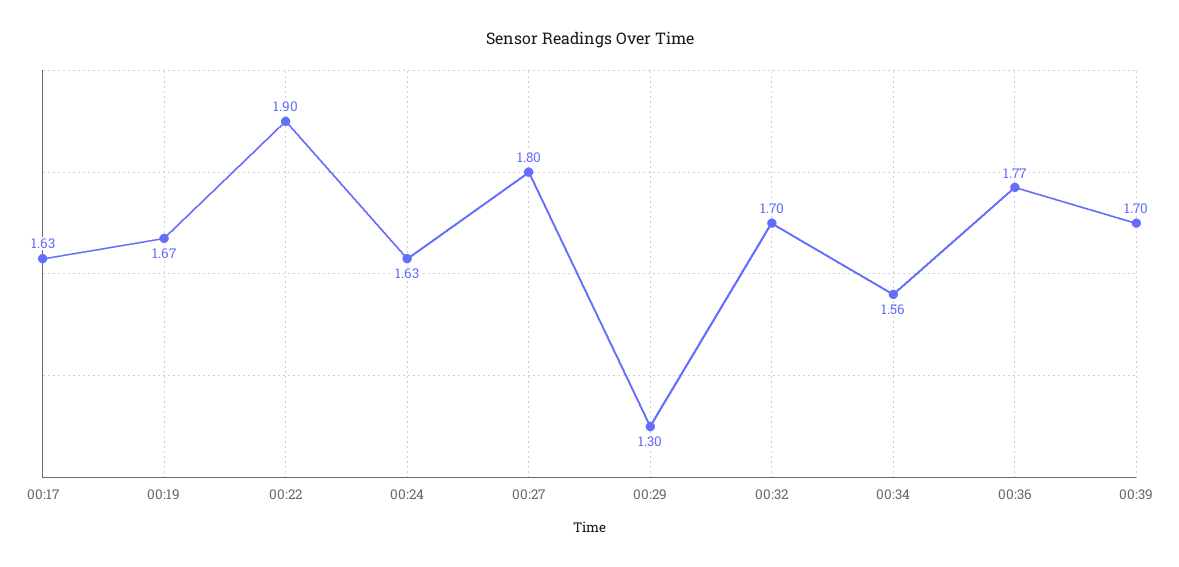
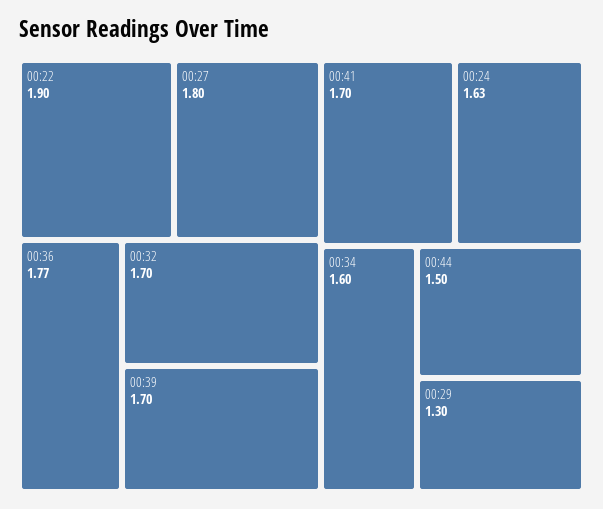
00:17: 1.63 -> none
00:19: 1.67 -> none
00:34: 1.56 -> 1.6
00:41: none -> 1.7
00:44: none -> 1.5

